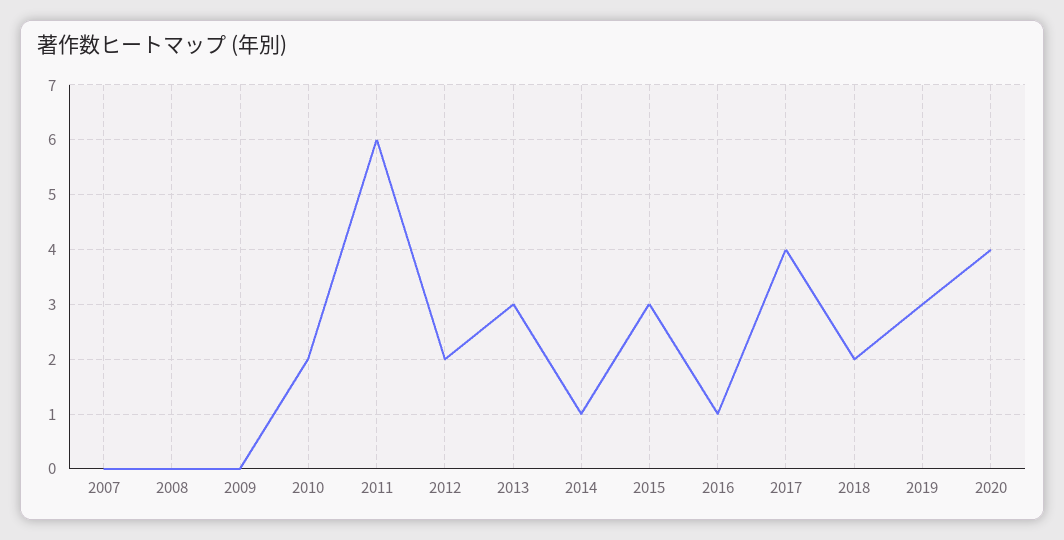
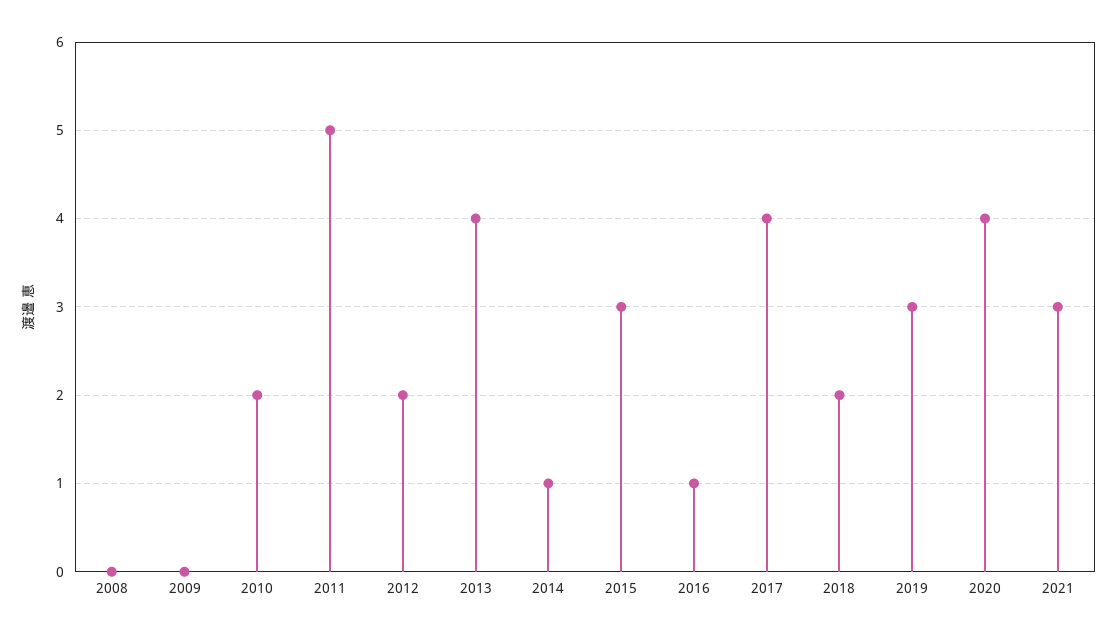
2007: 0 -> none
2011: 6 -> 5
2013: 3 -> 4
2021: none -> 3

